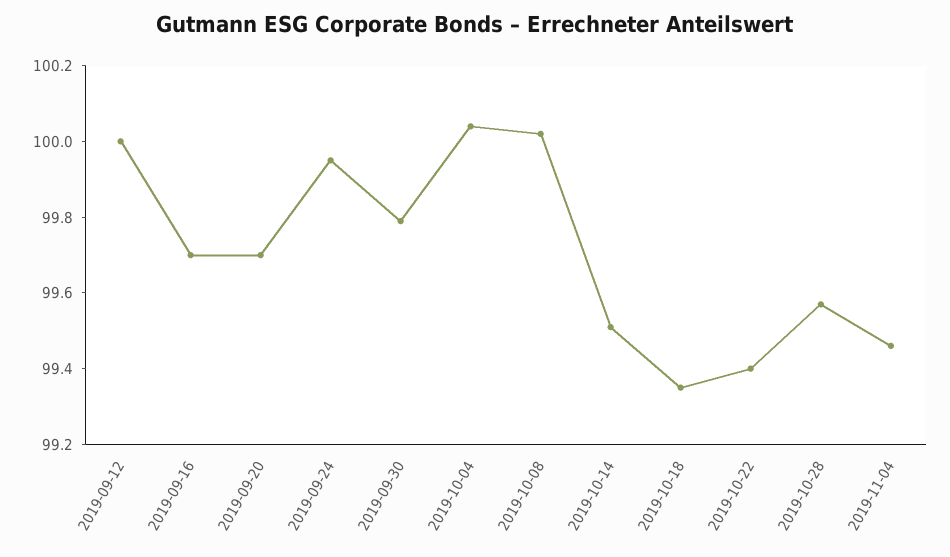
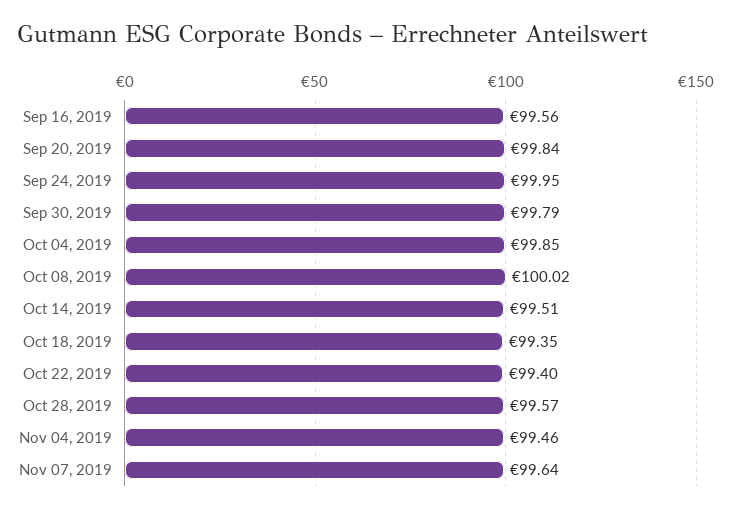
2019-09-12: 100 -> none
2019-09-16: 99.7 -> 99.56
2019-09-20: 99.7 -> 99.84
2019-10-04: 100.05 -> 99.85
Nov 07, 2019: none -> 99.64

